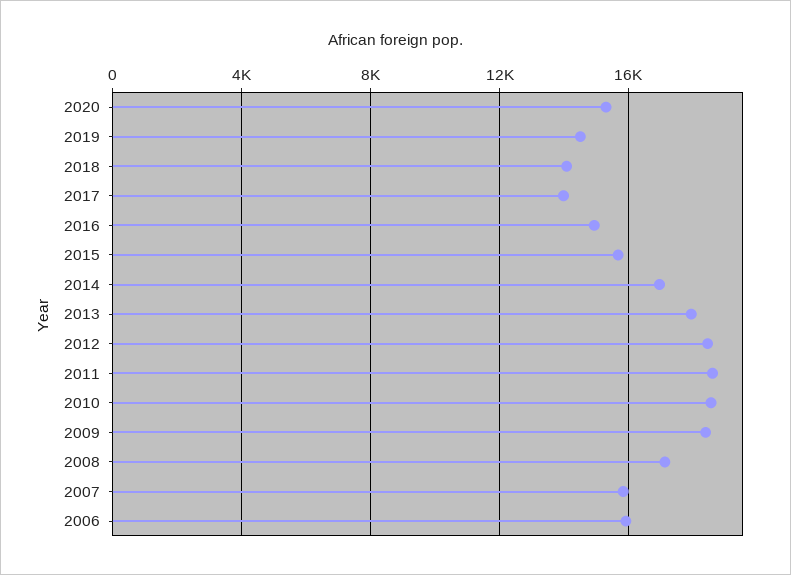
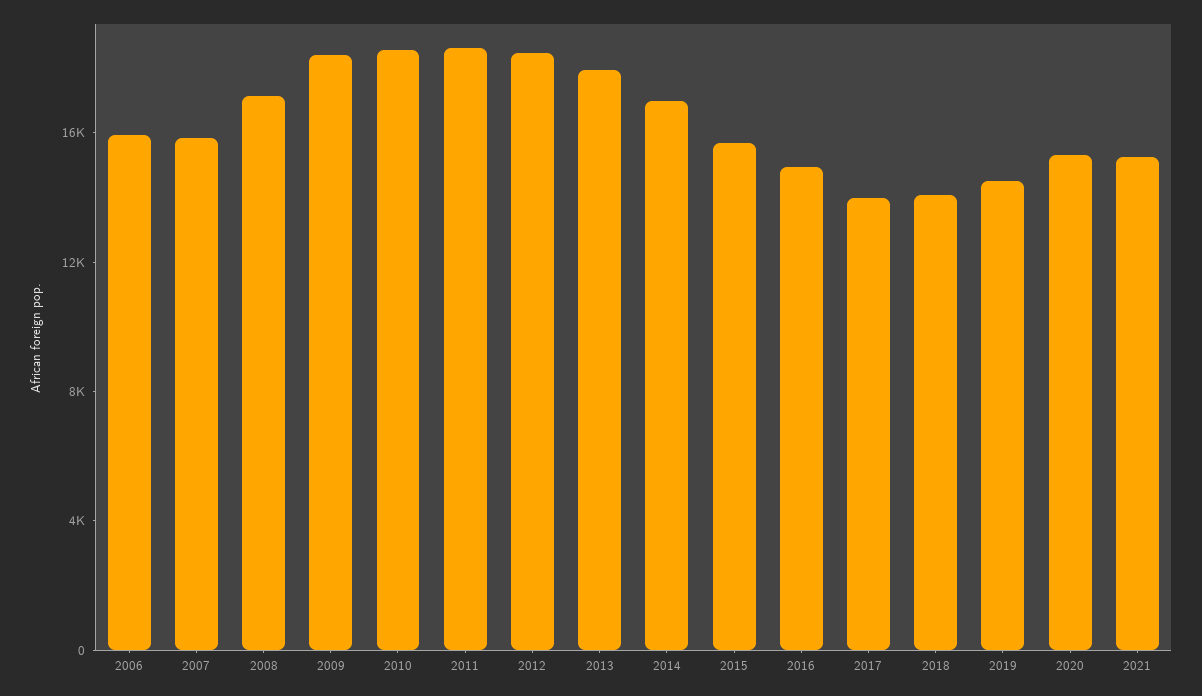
2021: none -> 15000

